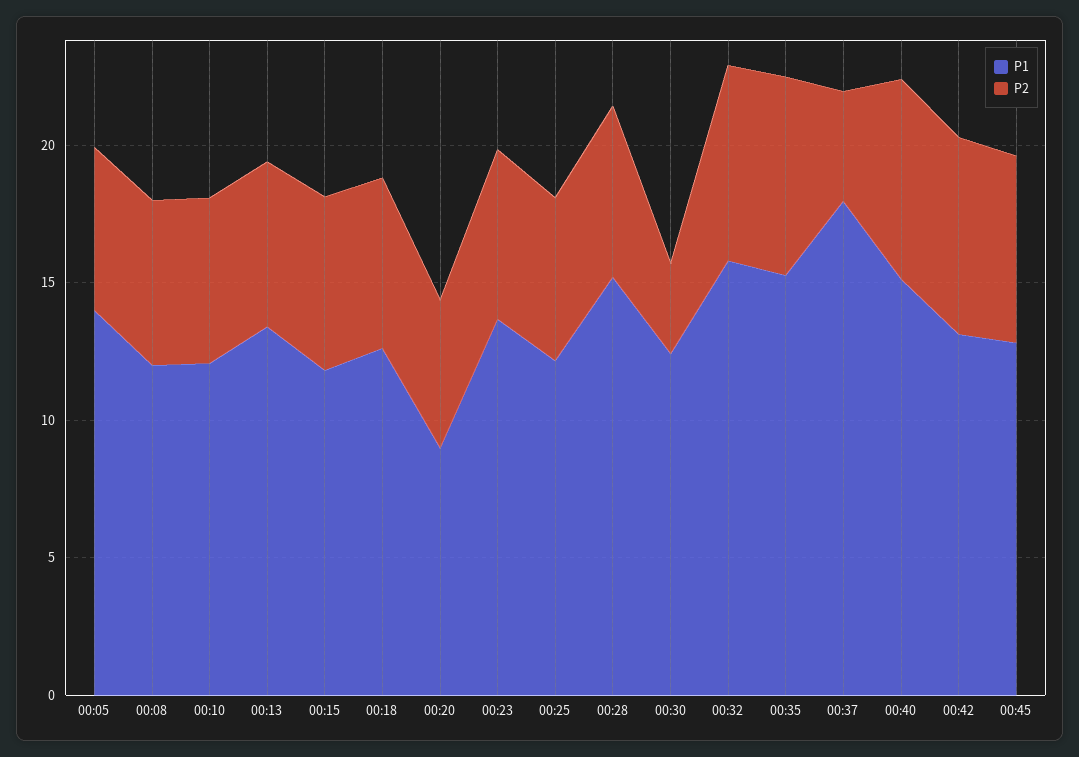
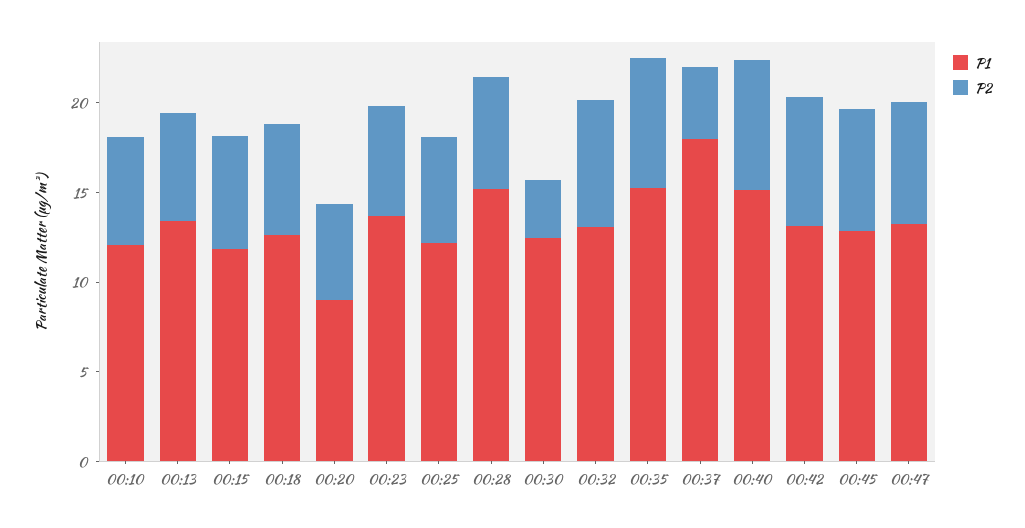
P1, 00:05: 14 -> none
P2, 00:05: 6 -> none
P1, 00:08: 12 -> none
P2, 00:08: 6 -> none
P1, 00:32: 16 -> 13
P1, 00:47: none -> 13
P2, 00:47: none -> 7

